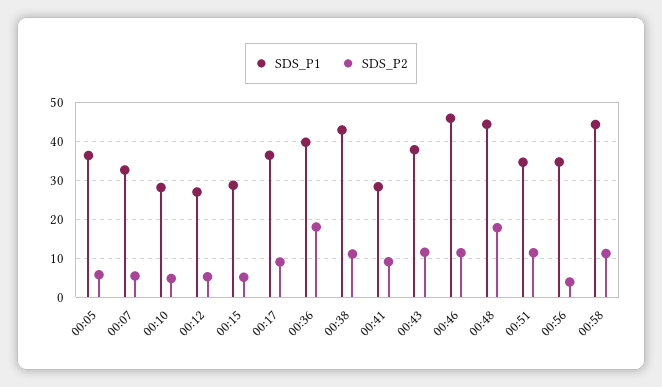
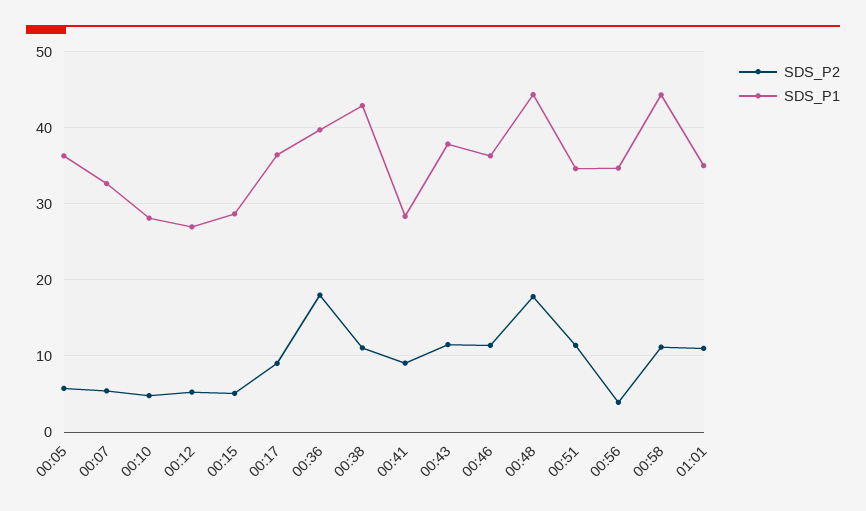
SDS_P1, 00:46: 46 -> 36
SDS_P2, 01:01: none -> 11
SDS_P1, 01:01: none -> 35

